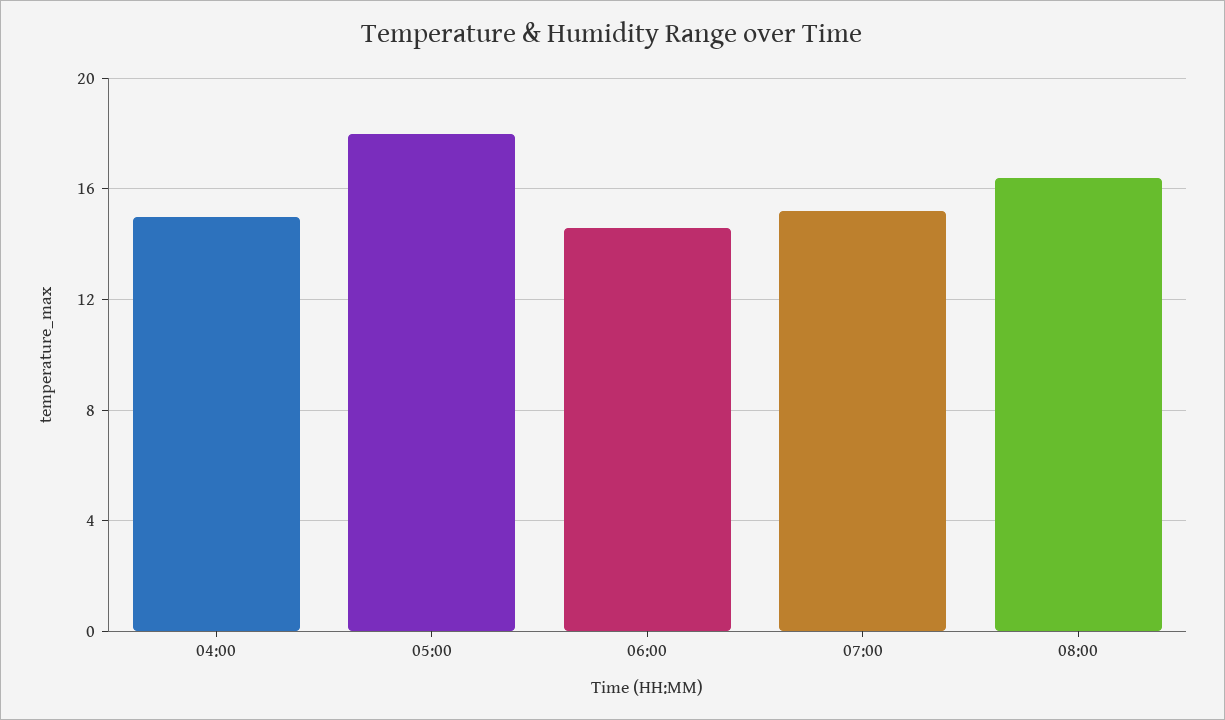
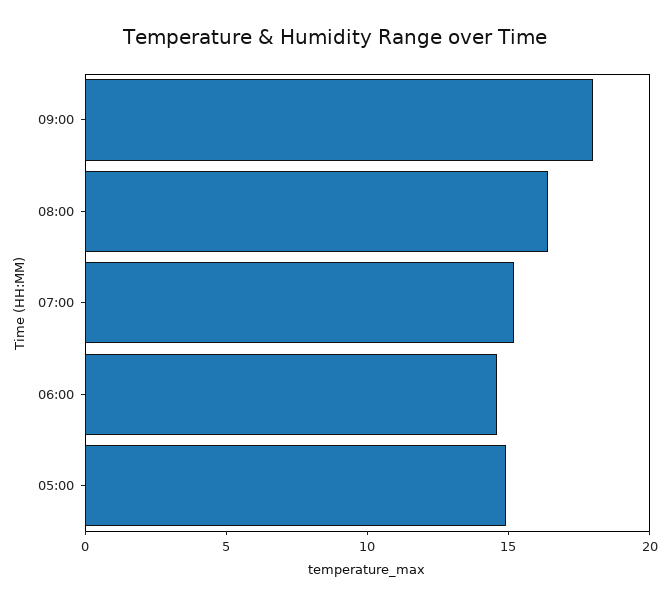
04:00: 15 -> none
05:00: 18 -> 15
09:00: none -> 18

